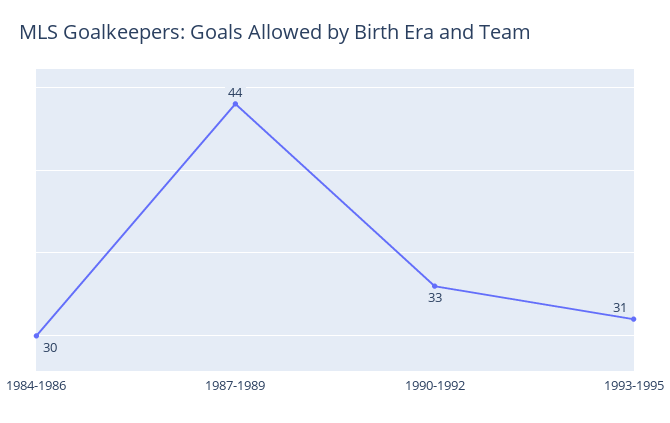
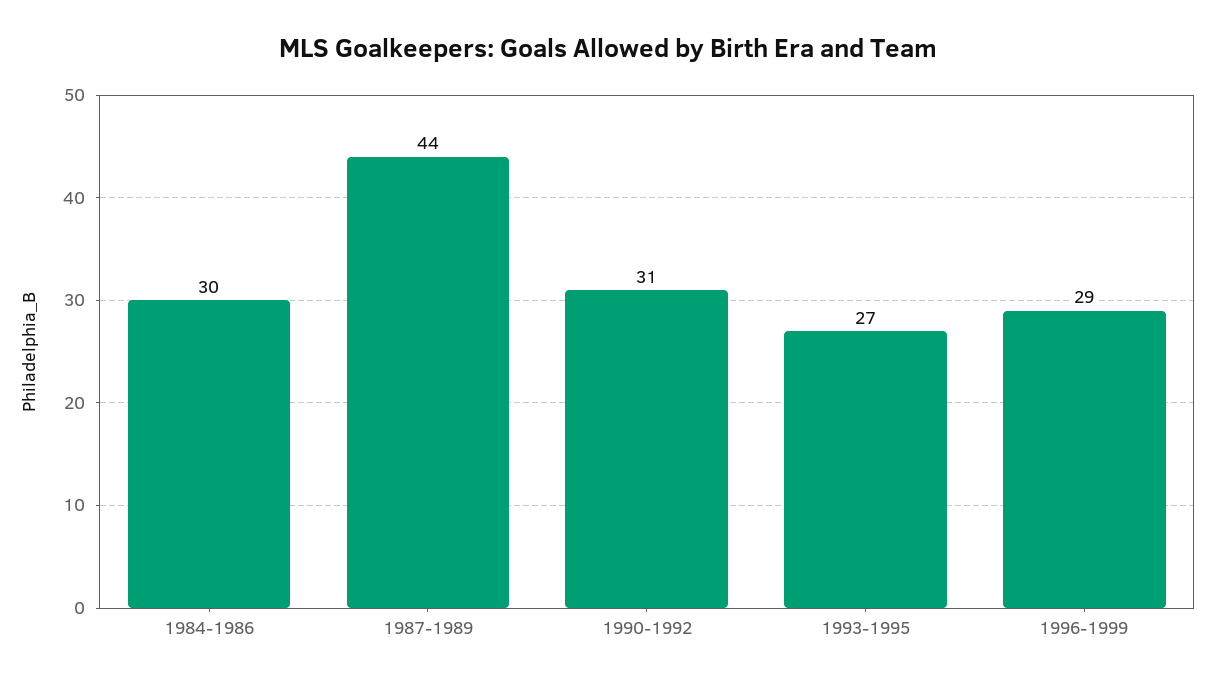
1990-1992: 33 -> 31
1993-1995: 31 -> 27
1996-1999: none -> 29

